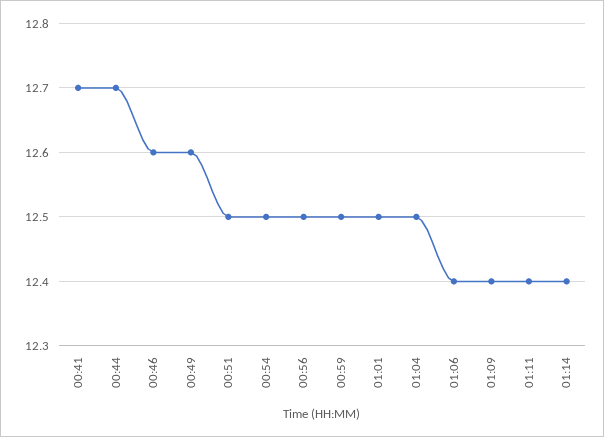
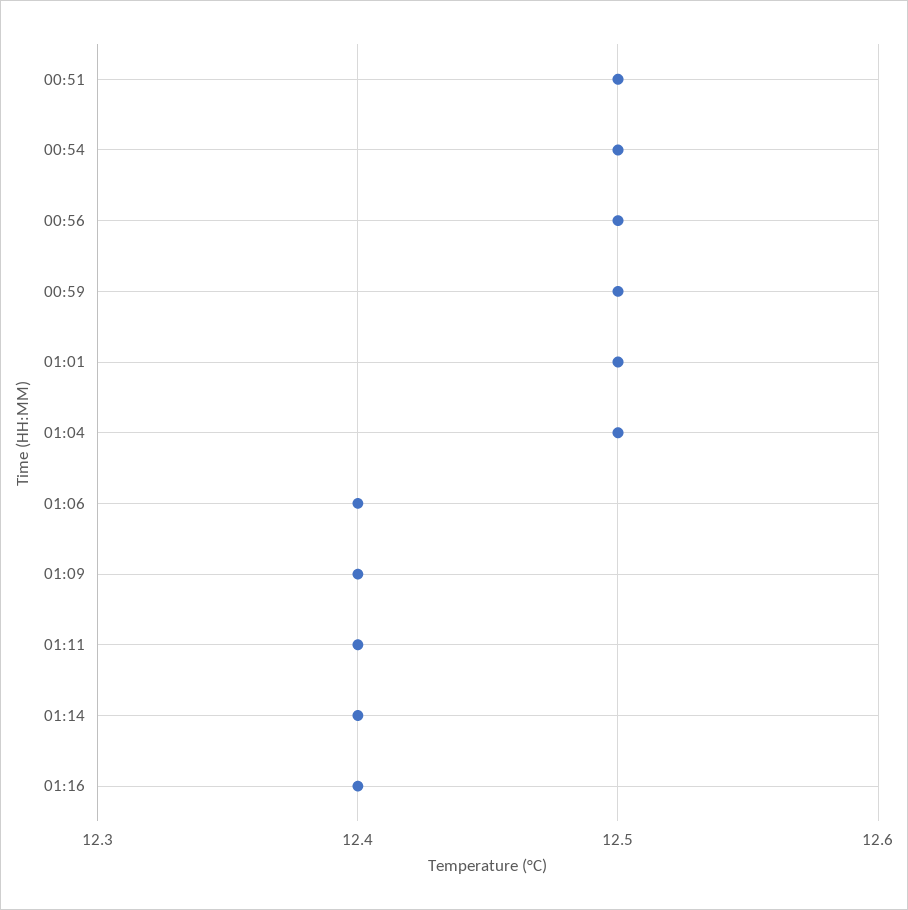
00:41: 12.7 -> none
00:44: 12.7 -> none
00:46: 12.6 -> none
00:49: 12.6 -> none
01:16: none -> 12.4

